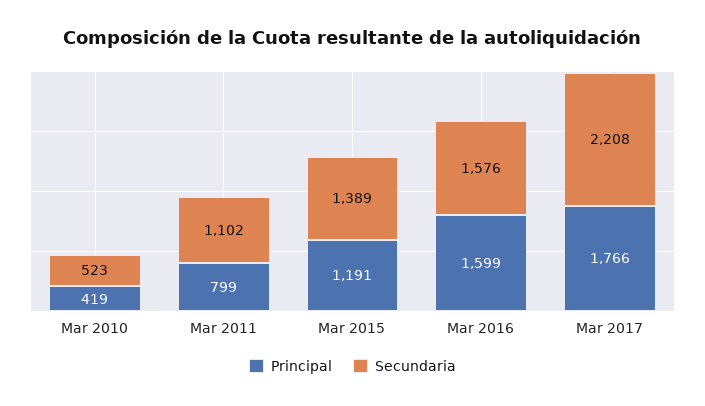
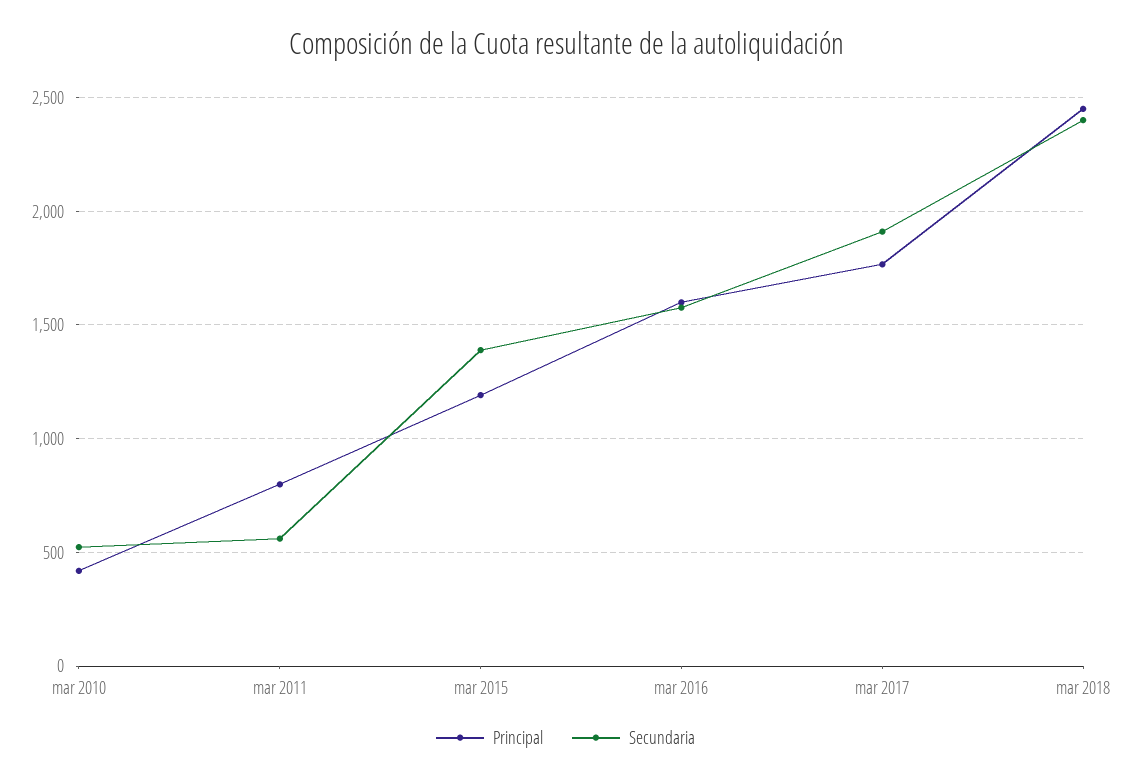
Secundaria, Mar 2011: 1102 -> 550
Secundaria, Mar 2017: 2208 -> 1900
Principal, mar 2018: none -> 2450
Secundaria, mar 2018: none -> 2400

